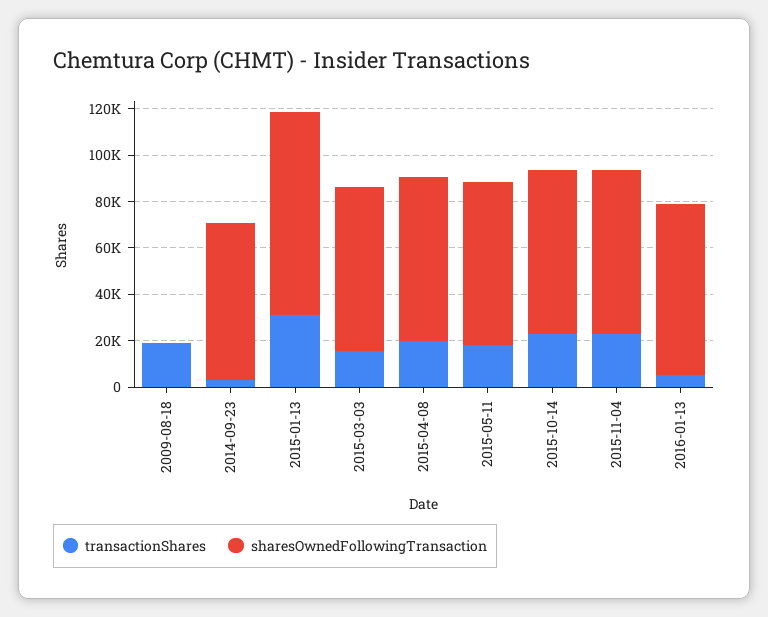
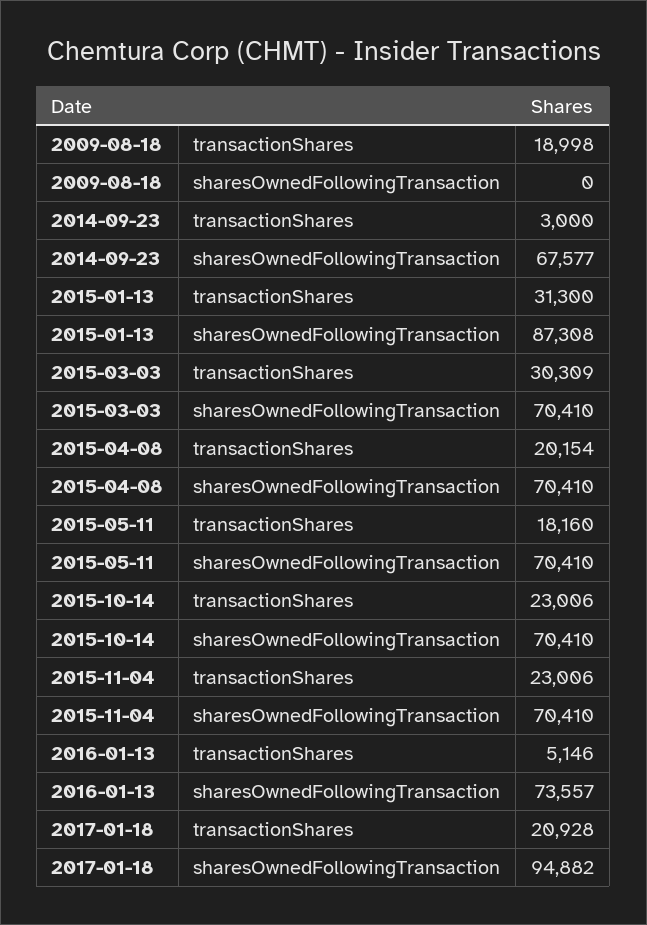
transactionShares, 2015-03-03: 15000 -> 30309
transactionShares, 2017-01-18: none -> 20928
sharesOwnedFollowingTransaction, 2017-01-18: none -> 94882

